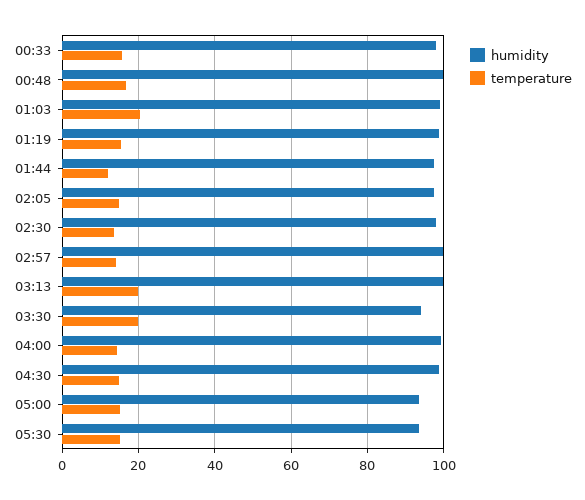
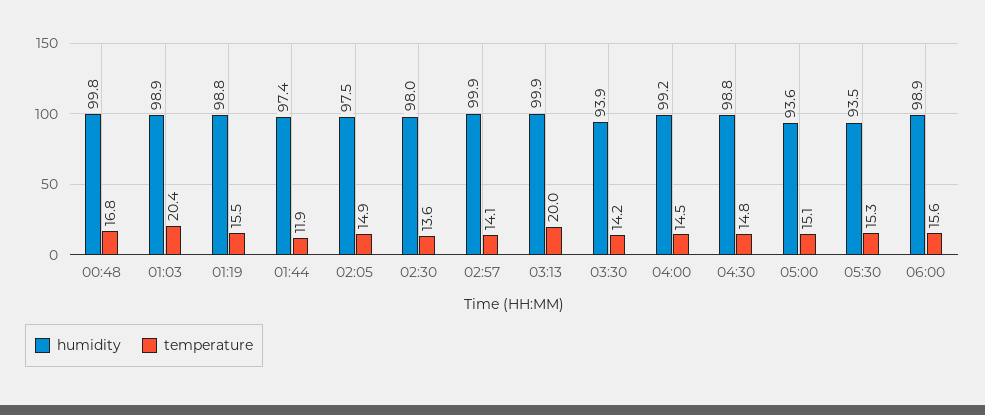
humidity, 00:33: 98 -> none
temperature, 00:33: 16 -> none
temperature, 03:30: 20 -> 14.2
humidity, 06:00: none -> 98.9
temperature, 06:00: none -> 15.6

